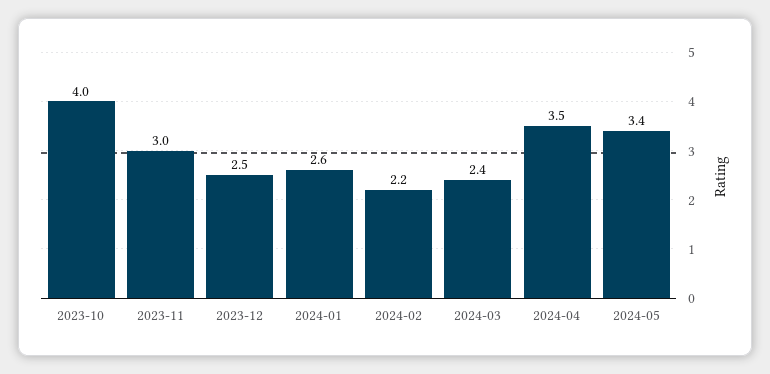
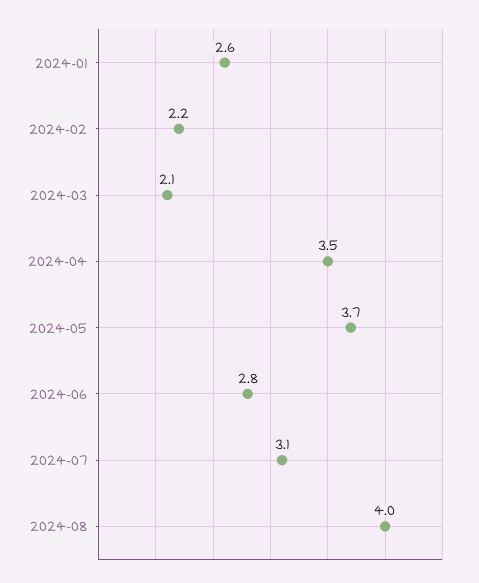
2023-10: 4 -> none
2023-11: 3 -> none
2023-12: 2.5 -> none
2024-03: 2.4 -> 2.1
2024-05: 3.4 -> 3.7
2024-06: none -> 2.8
2024-07: none -> 3.1
2024-08: none -> 4

